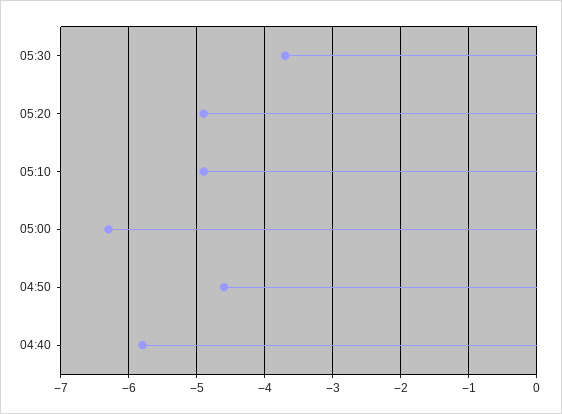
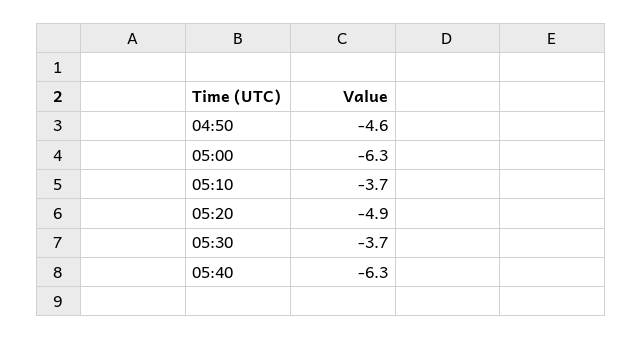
05:10: -4.9 -> -3.7
04:40: -5.8 -> none
05:40: none -> -6.3

